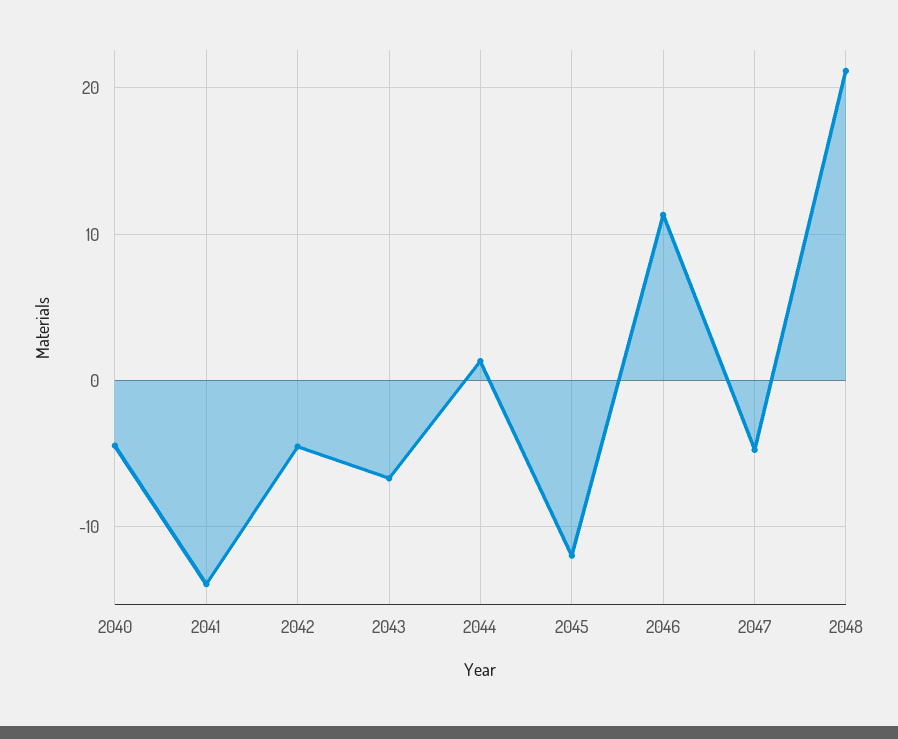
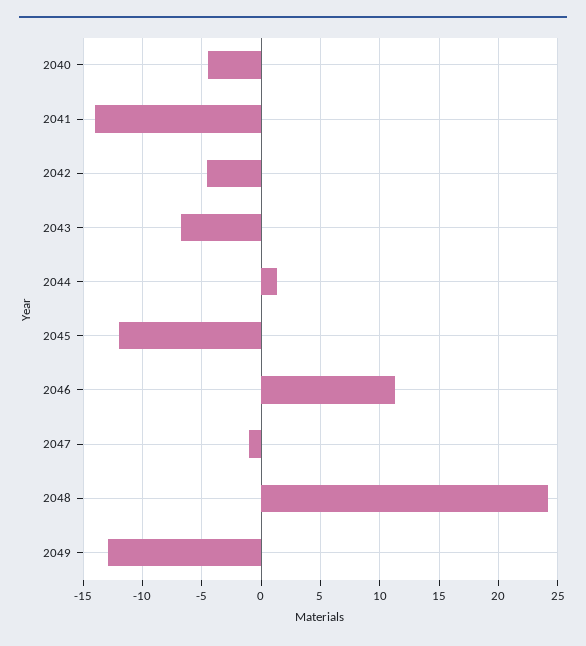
2047: -5 -> -1
2048: 21 -> 24
2049: none -> -13

